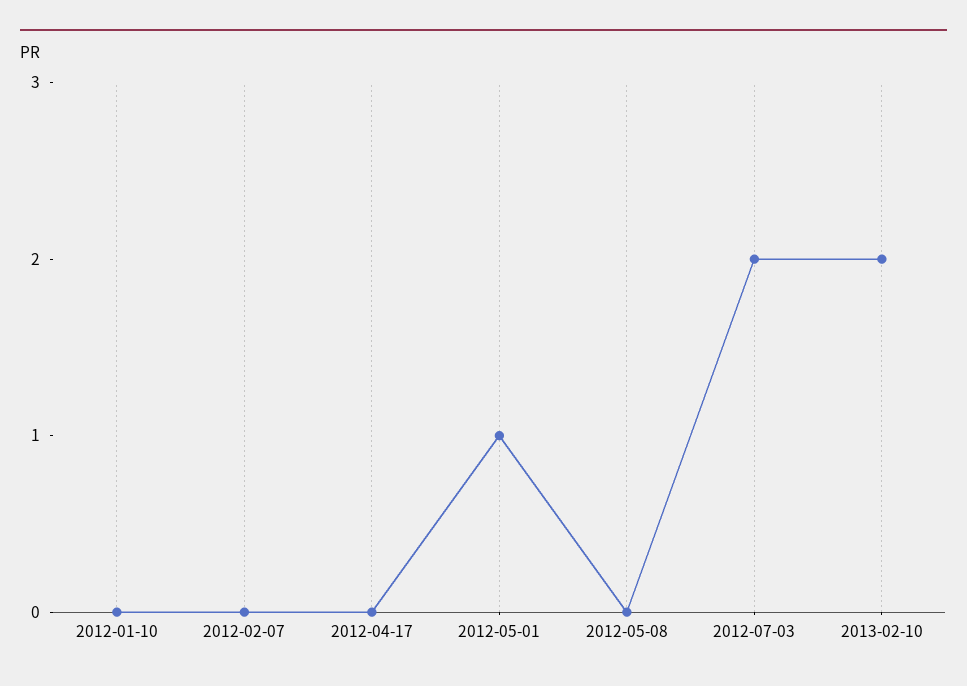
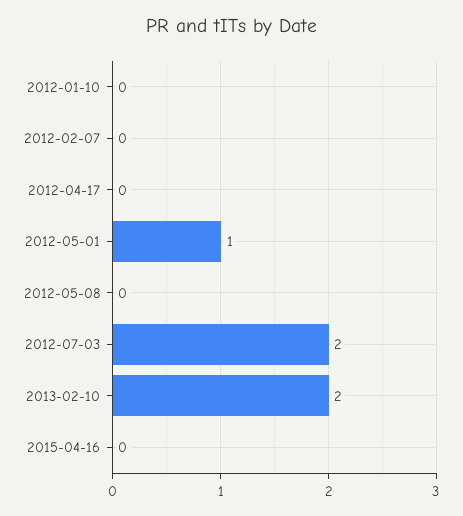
2015-04-16: none -> 0

